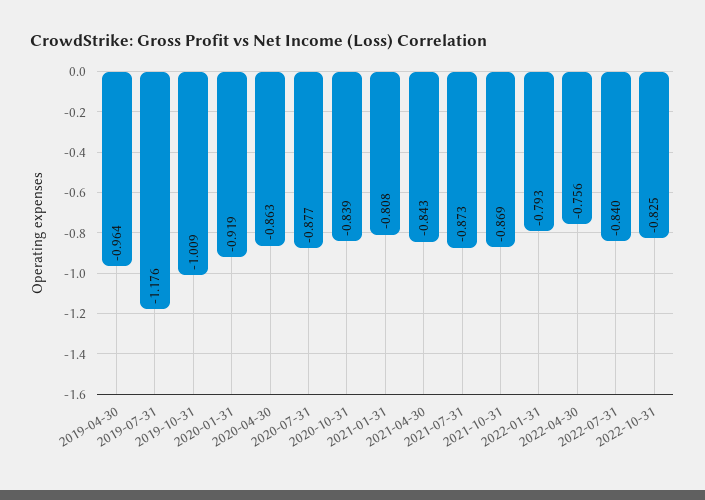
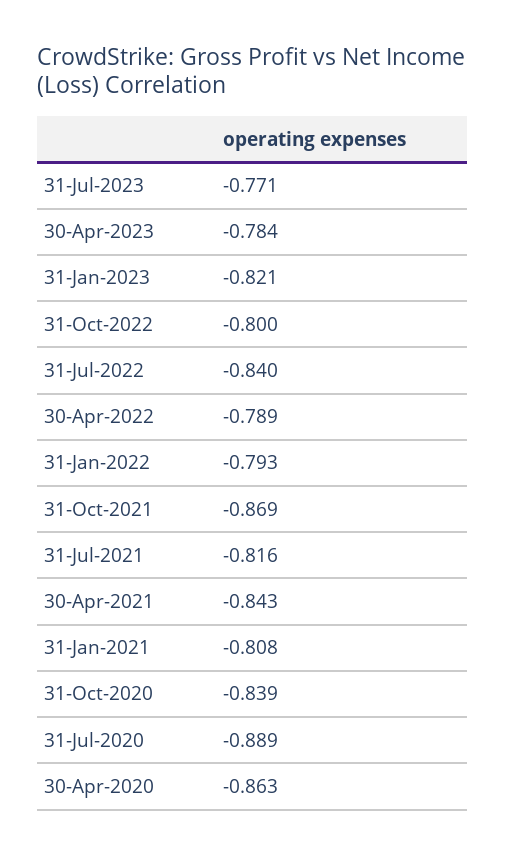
2019-04-30: -0.964 -> none
2019-07-31: -1.176 -> none
2019-10-31: -1.009 -> none
2020-01-31: -0.919 -> none
2020-07-31: -0.877 -> -0.889
2021-07-31: -0.873 -> -0.816
2022-04-30: -0.756 -> -0.789
2022-10-31: -0.825 -> -0.8
31-Jul-2023: none -> -0.771
30-Apr-2023: none -> -0.784
31-Jan-2023: none -> -0.821

